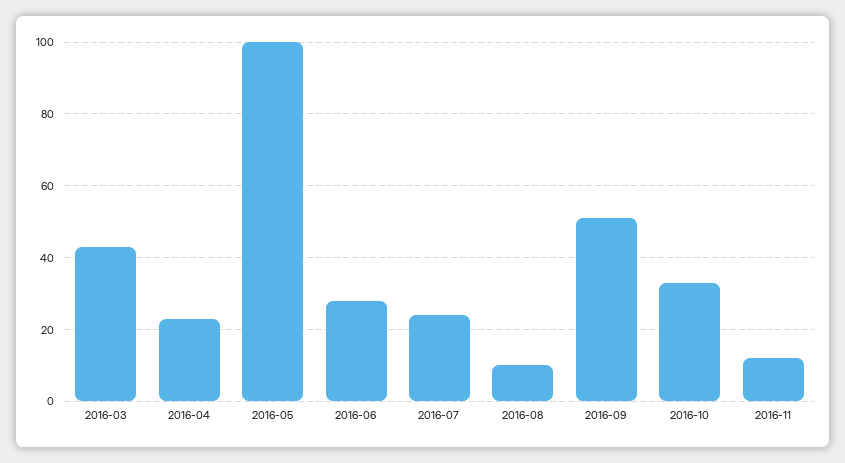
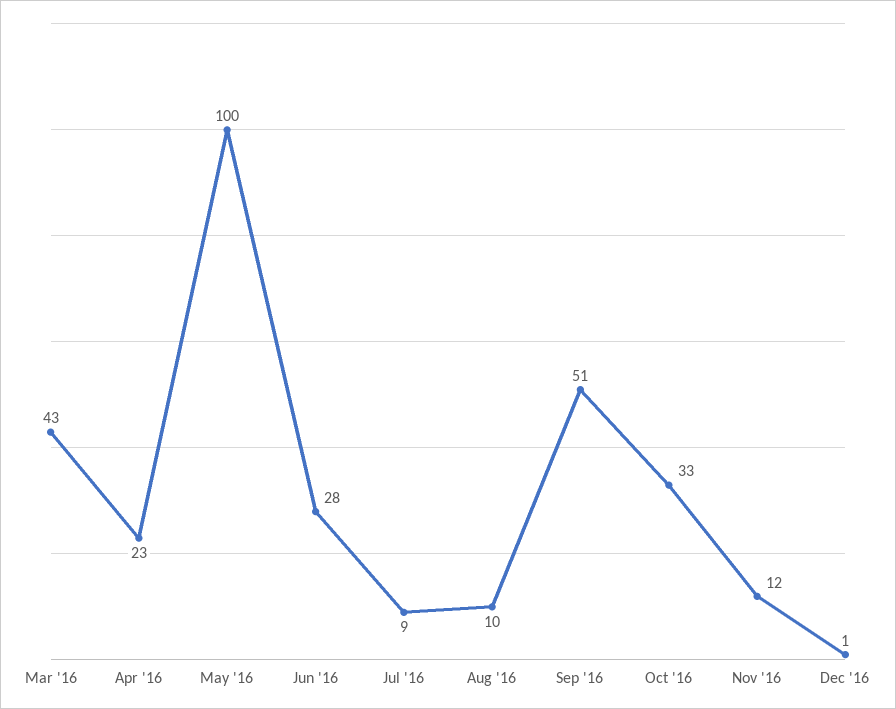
2016-07: 25 -> 9
Dec '16: none -> 1

